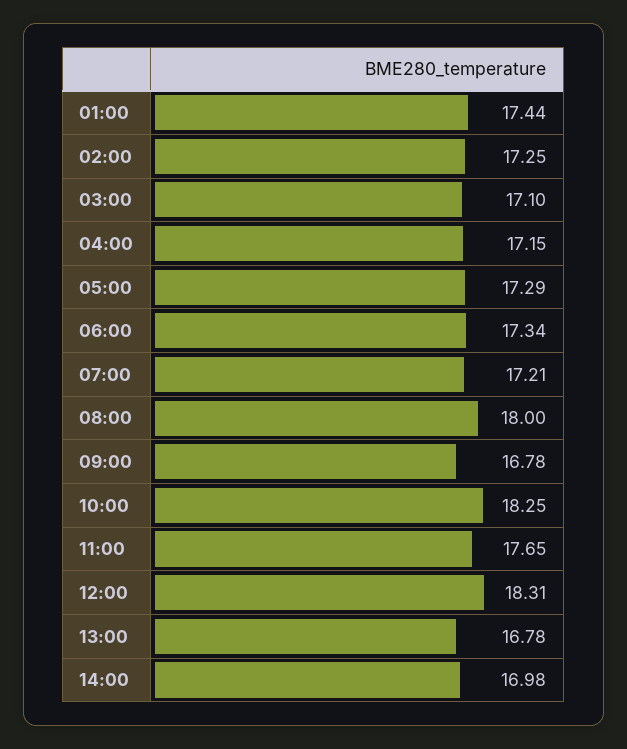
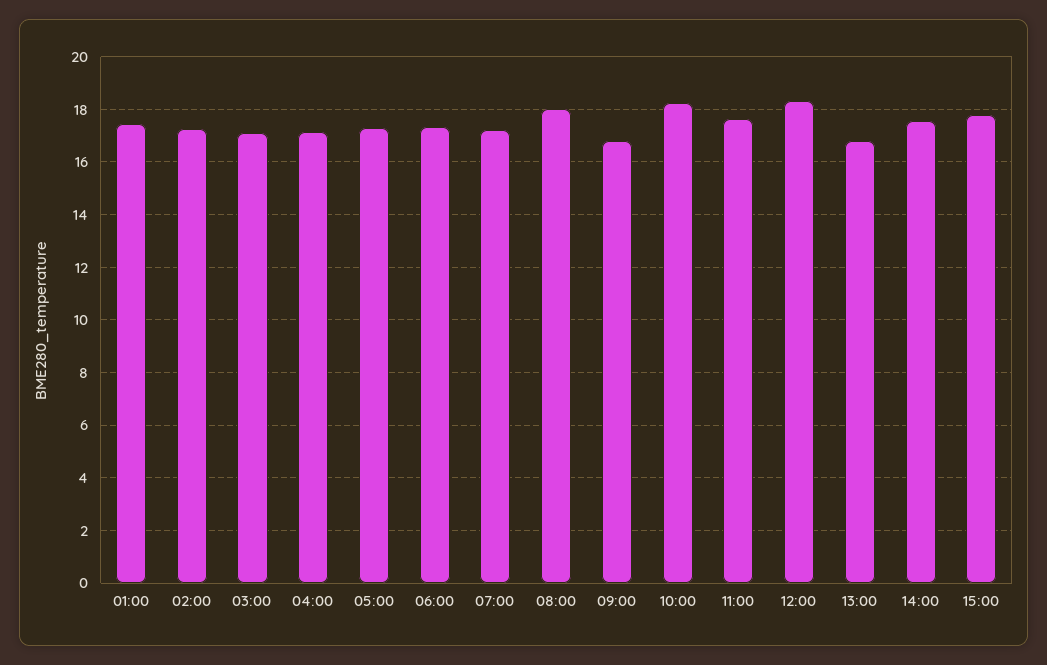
14:00: 16.98 -> 17.5
15:00: none -> 17.75

